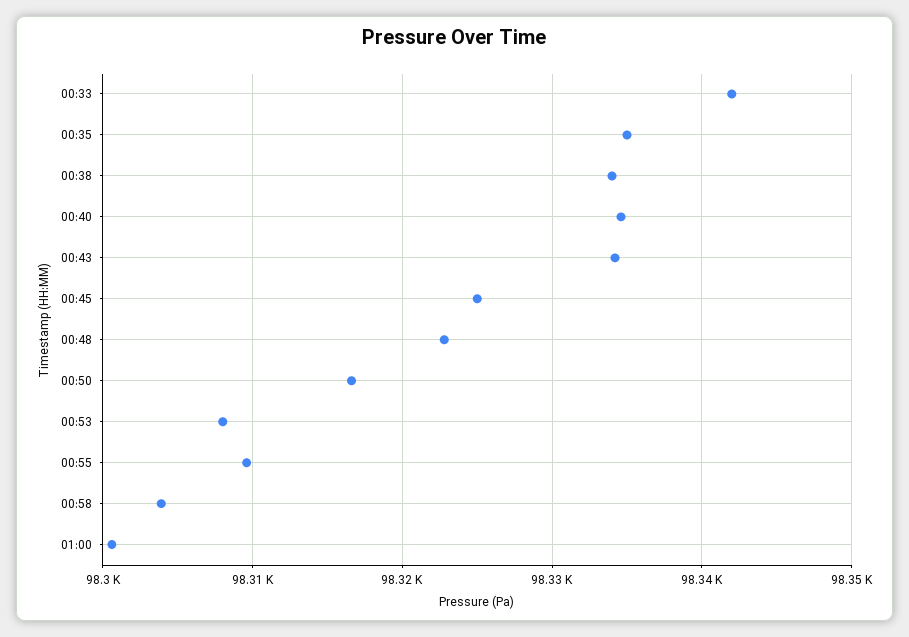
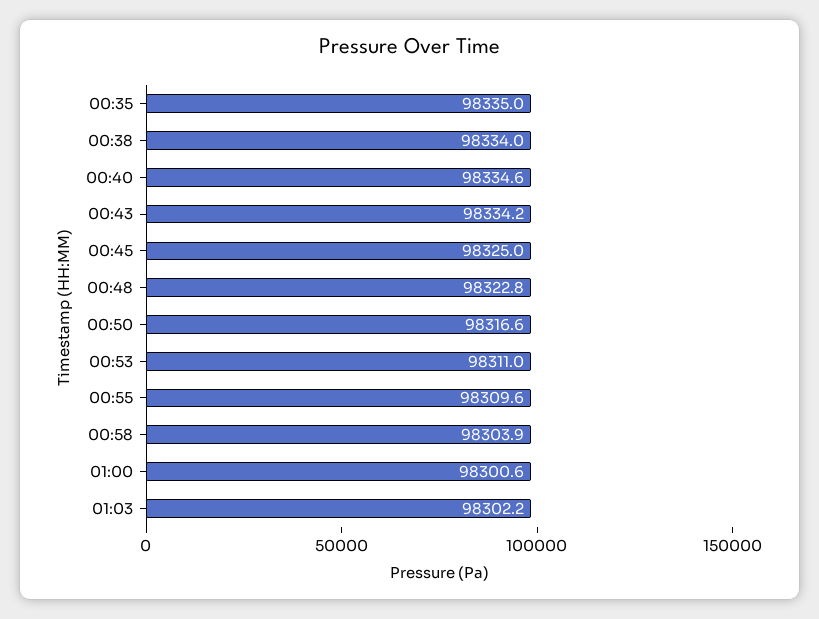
00:33: 98342 -> none
00:53: 98308 -> 98311
01:03: none -> 98302.2

